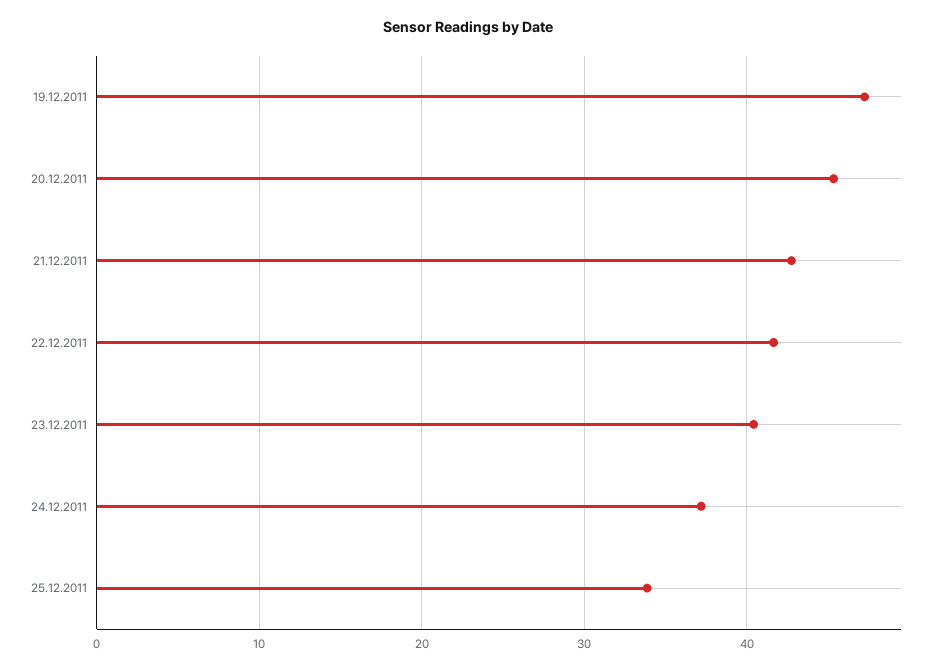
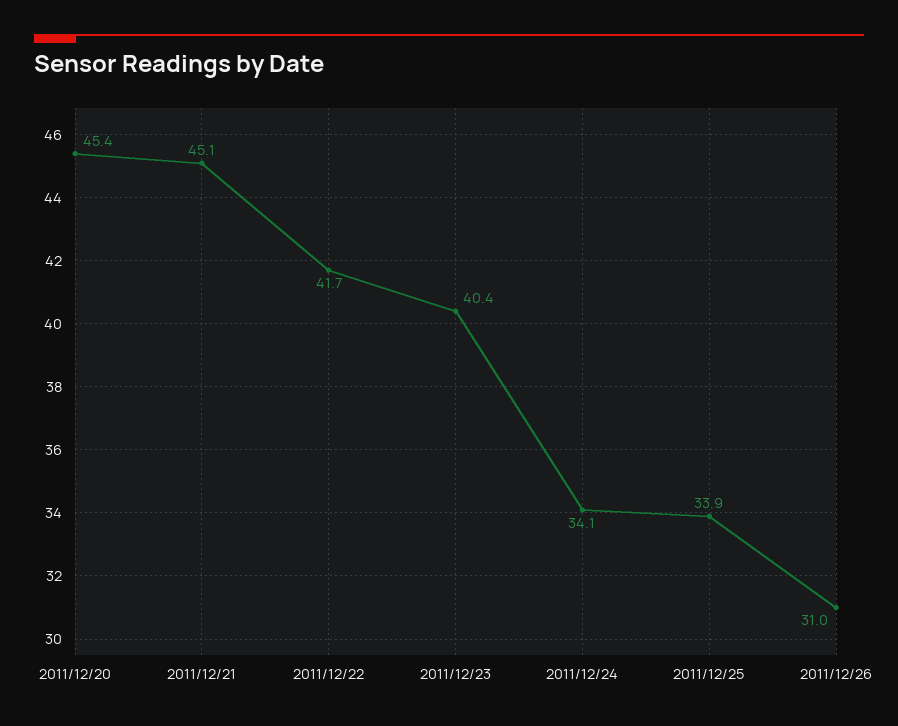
19.12.2011: 47 -> none
21.12.2011: 43 -> 45.1
24.12.2011: 37 -> 34.1
2011/12/26: none -> 31

